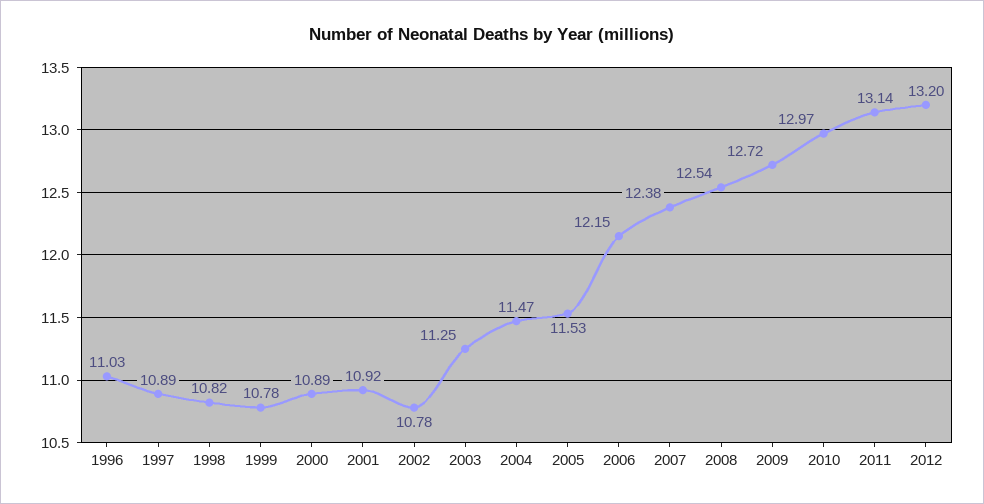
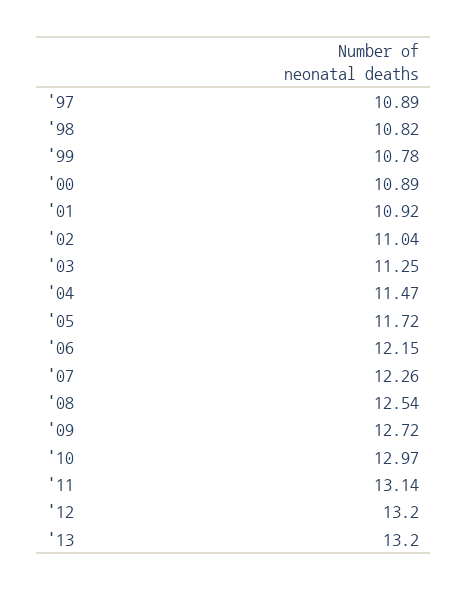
1996: 11.03 -> none
2002: 10.78 -> 11.04
2005: 11.53 -> 11.72
2007: 12.38 -> 12.26
'13: none -> 13.2

